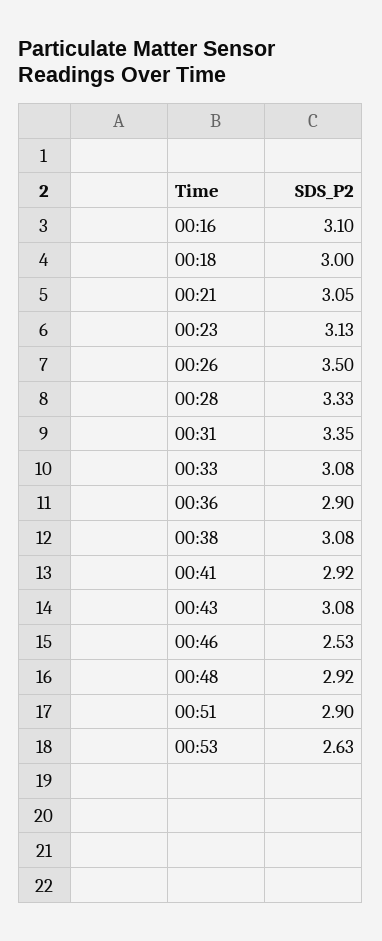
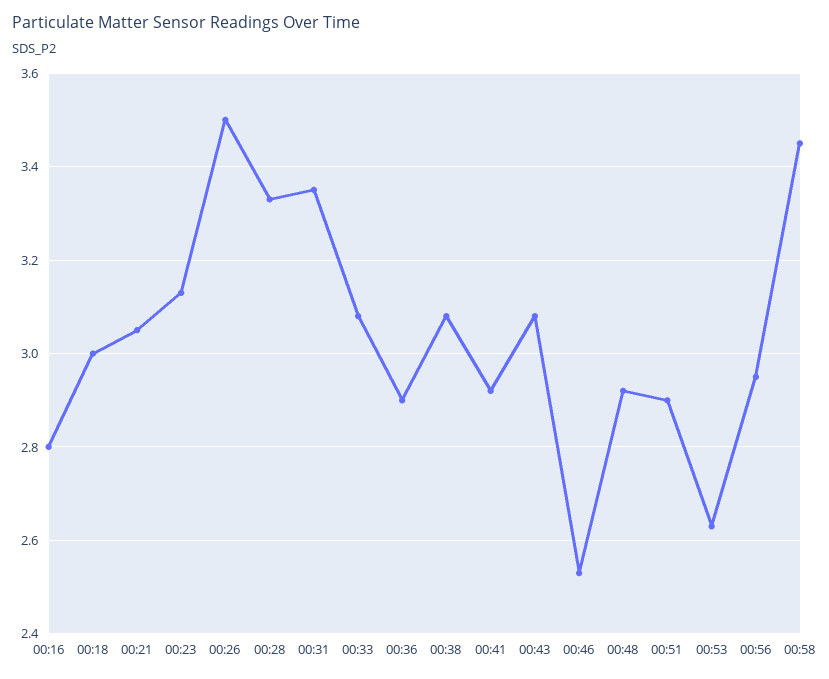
00:16: 3.1 -> 2.8
00:56: none -> 2.95
00:58: none -> 3.45

